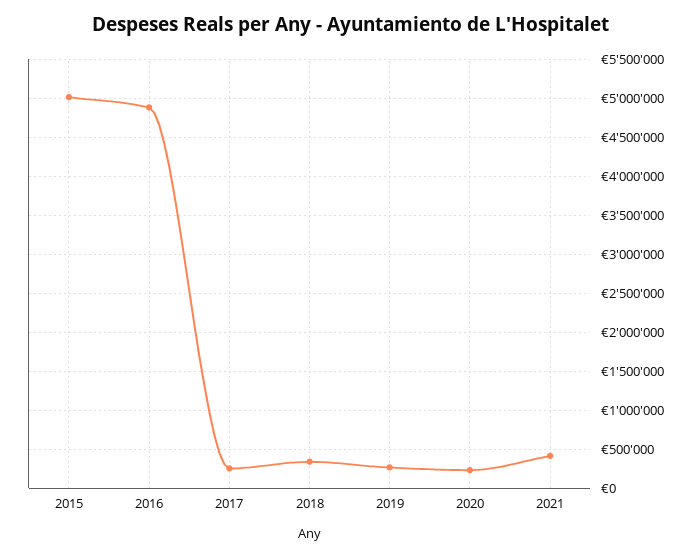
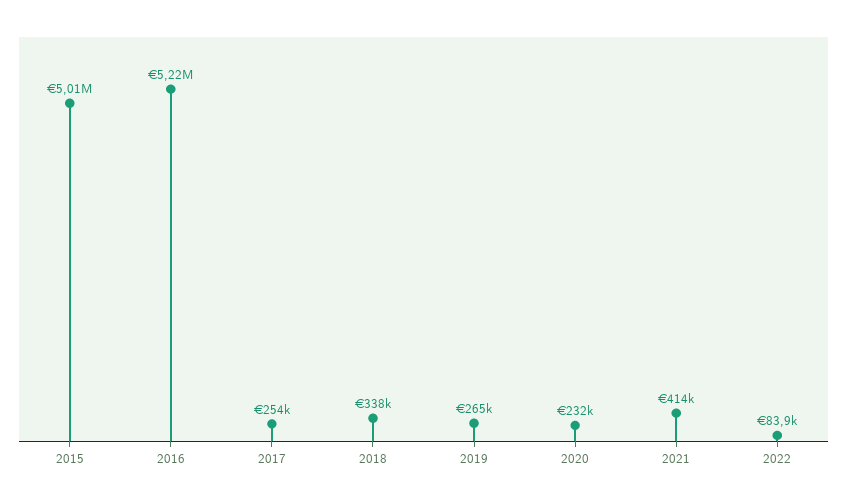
2016: 4900000 -> 5220000
2022: none -> 83900

